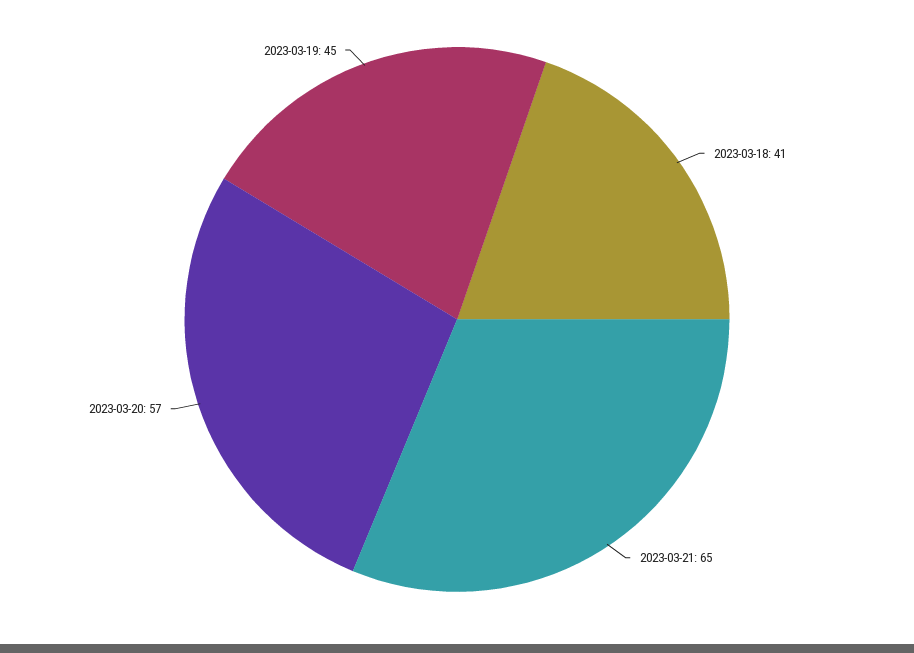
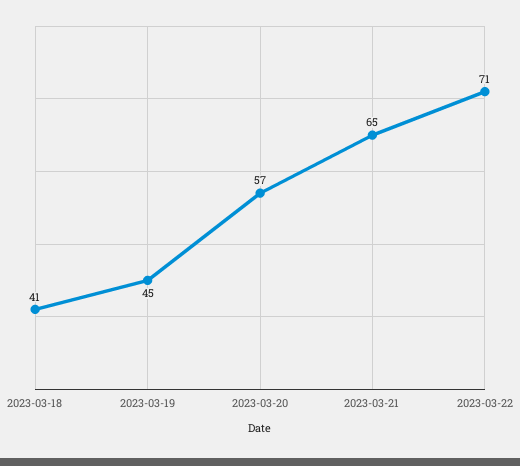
2023-03-22: none -> 71

